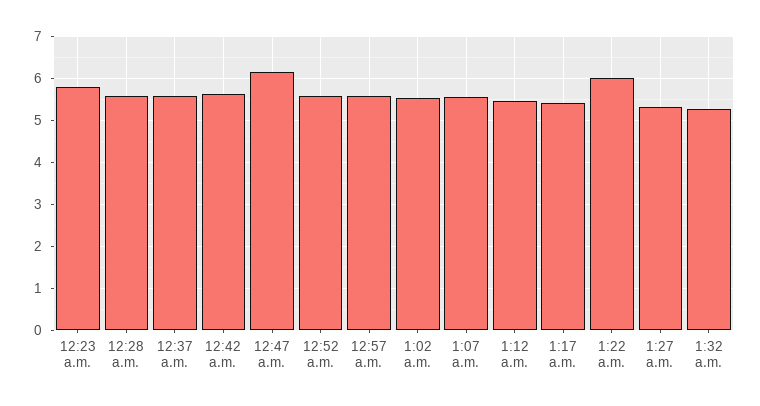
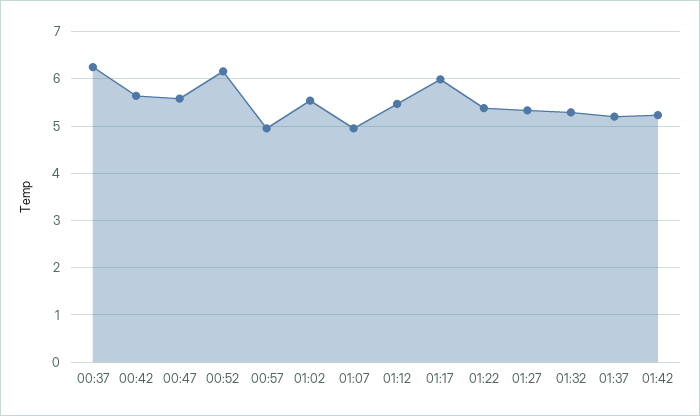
12:23 a.m.: 5.8 -> none
12:28 a.m.: 5.6 -> none
12:37 a.m.: 5.6 -> 6.2
12:47 a.m.: 6.2 -> 5.6
12:52 a.m.: 5.6 -> 6.2
12:57 a.m.: 5.6 -> 5
1:07 a.m.: 5.6 -> 5
1:17 a.m.: 5.4 -> 6
1:22 a.m.: 6 -> 5.4
01:37: none -> 5.2
01:42: none -> 5.2

